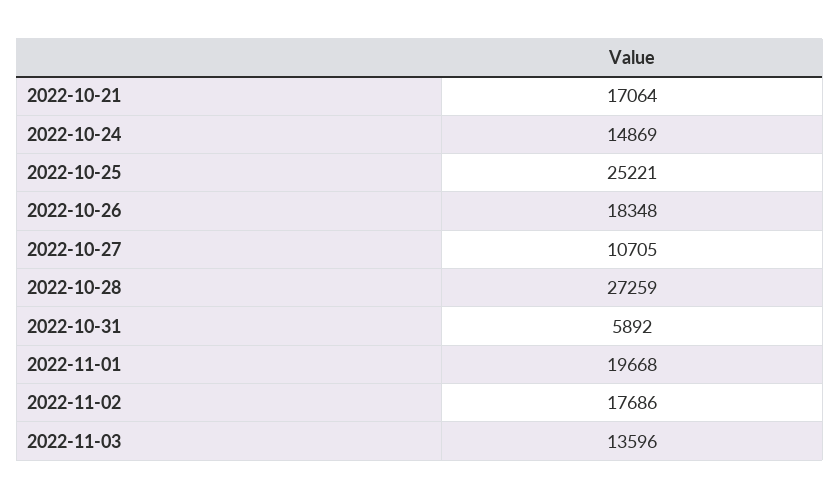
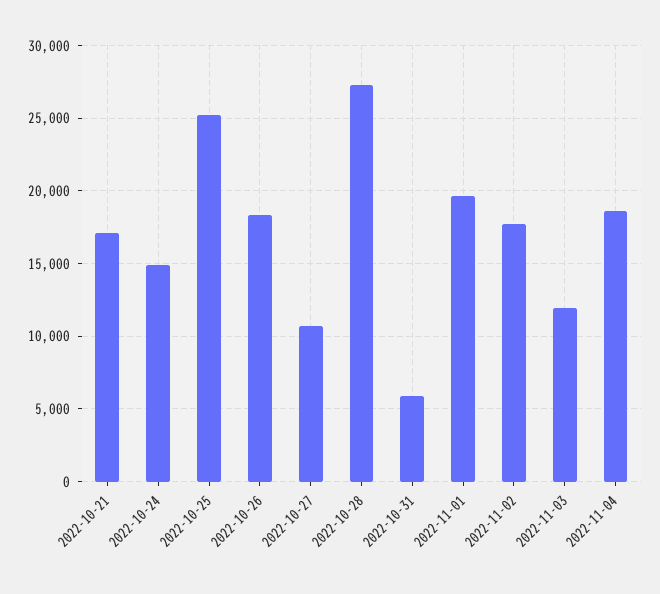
2022-11-03: 13596 -> 12000
2022-11-04: none -> 18500

